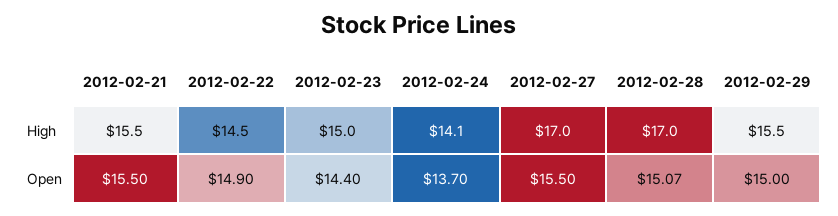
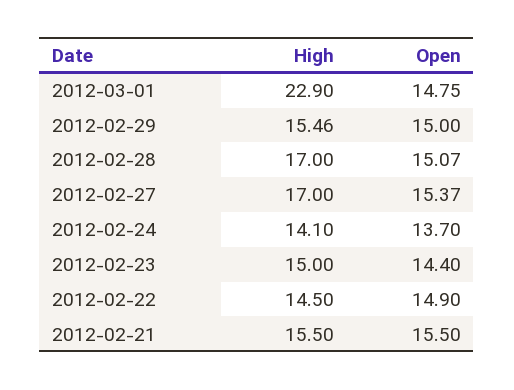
2012-02-29, High: 15.5 -> 15.46
2012-02-27, Open: 15.5 -> 15.37
2012-03-01, High: none -> 22.9
2012-03-01, Open: none -> 14.75

